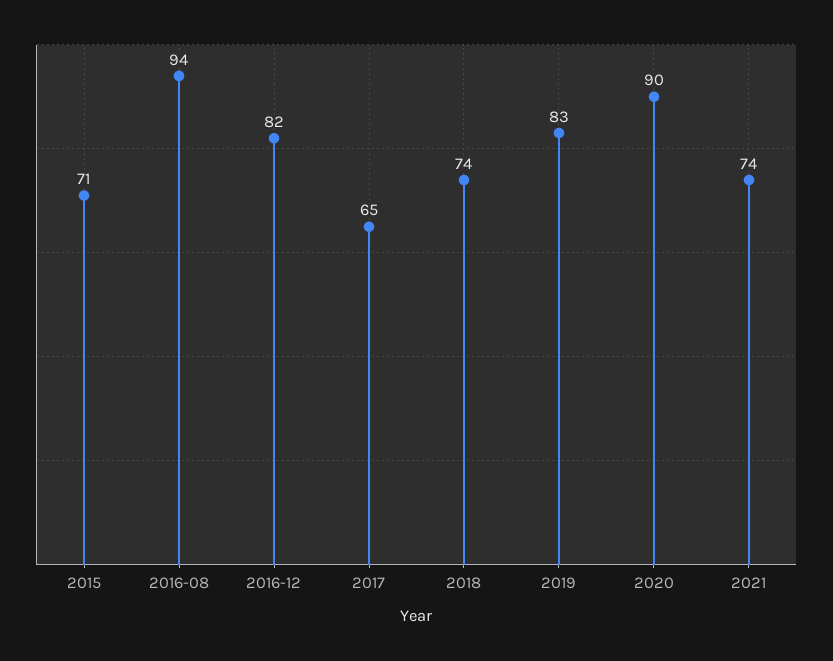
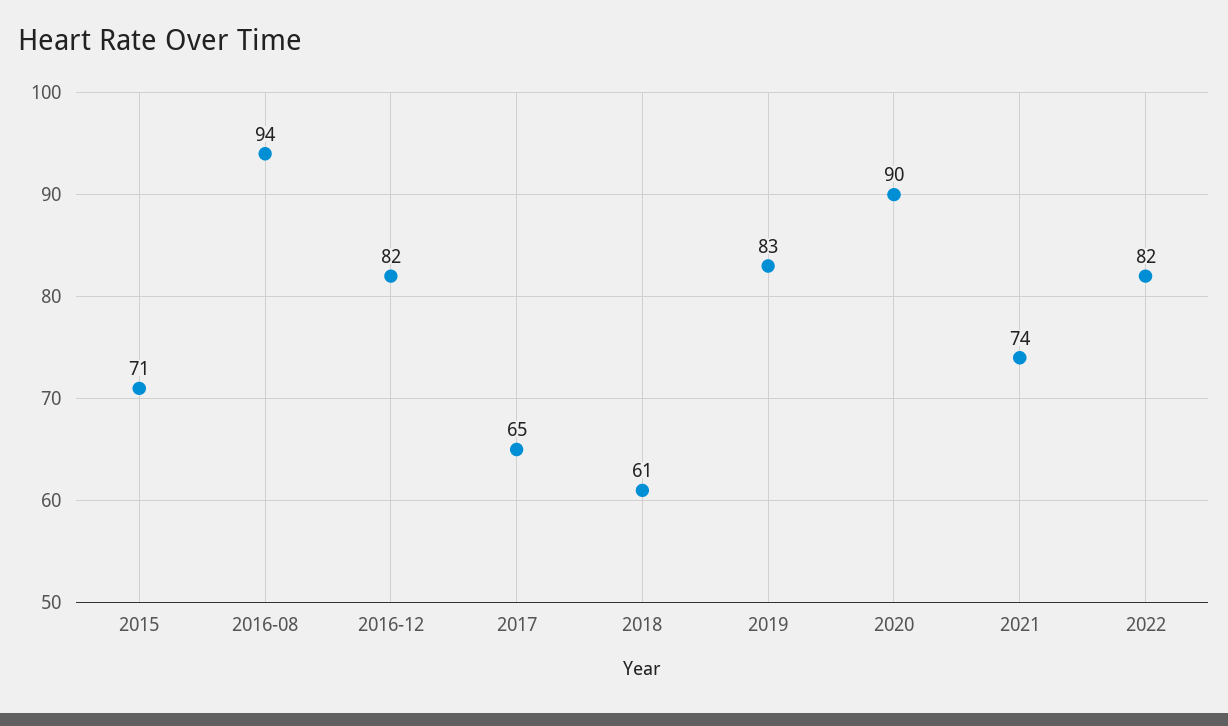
2018: 74 -> 61
2022: none -> 82

